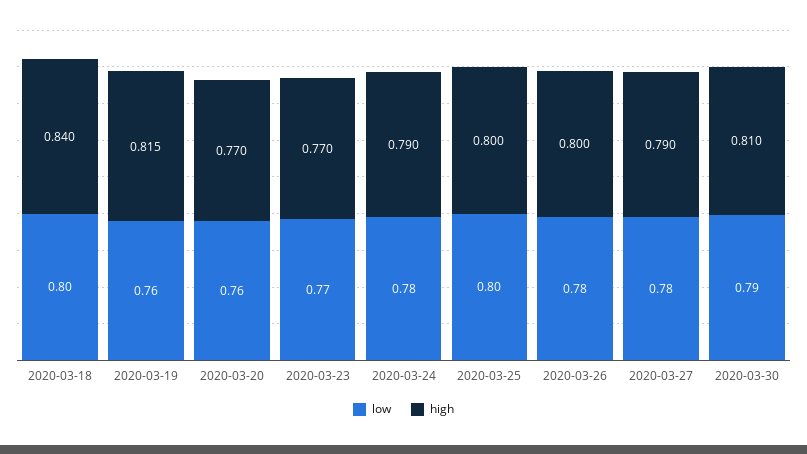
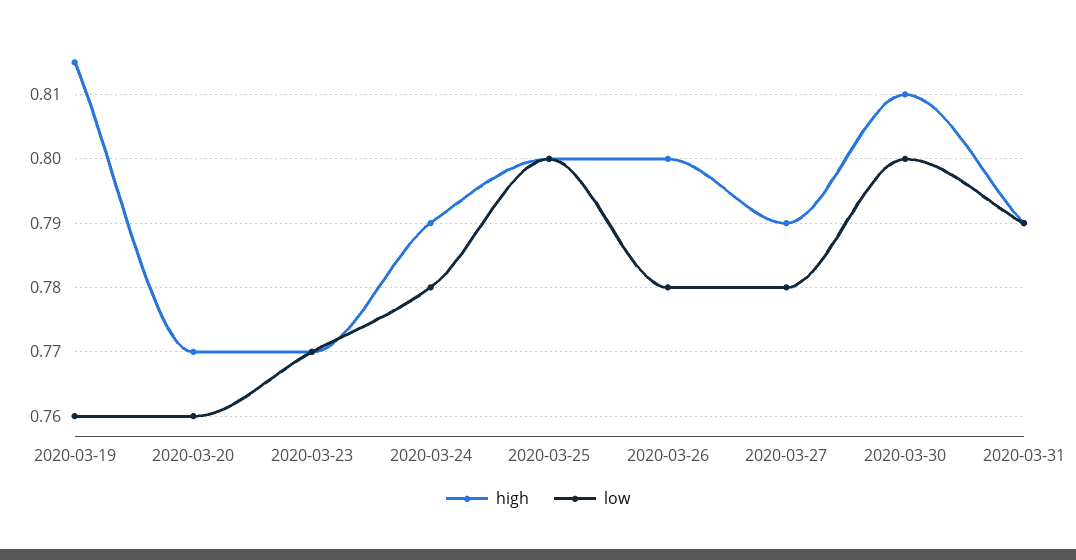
low, 2020-03-18: 0.8 -> none
high, 2020-03-18: 0.84 -> none
low, 2020-03-30: 0.79 -> 0.8
high, 2020-03-31: none -> 0.79
low, 2020-03-31: none -> 0.79

